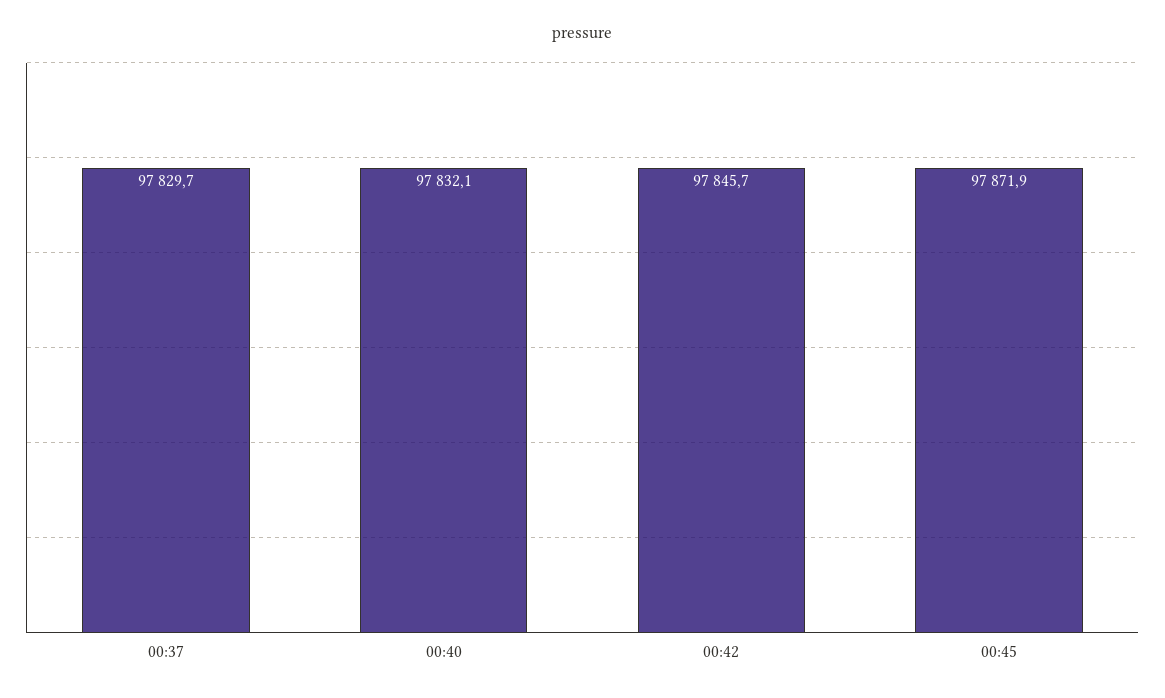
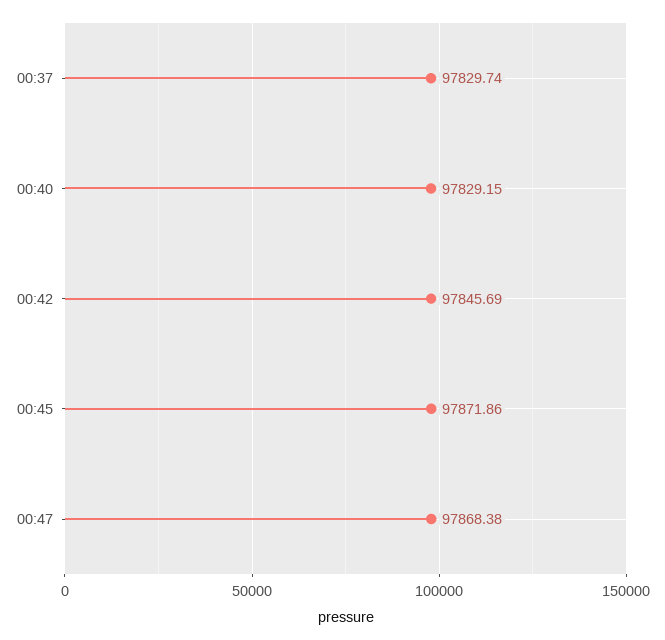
00:40: 97832.1 -> 97829.15
00:47: none -> 97868.38

